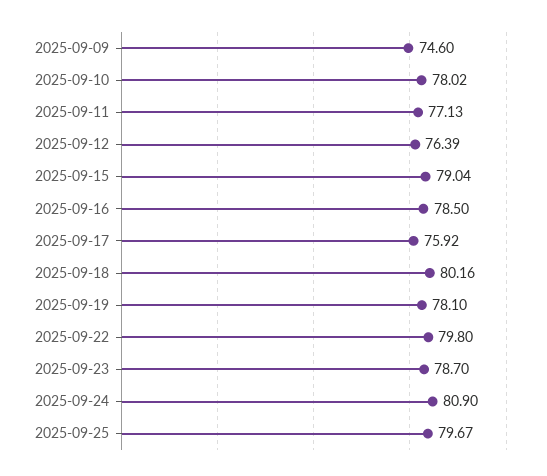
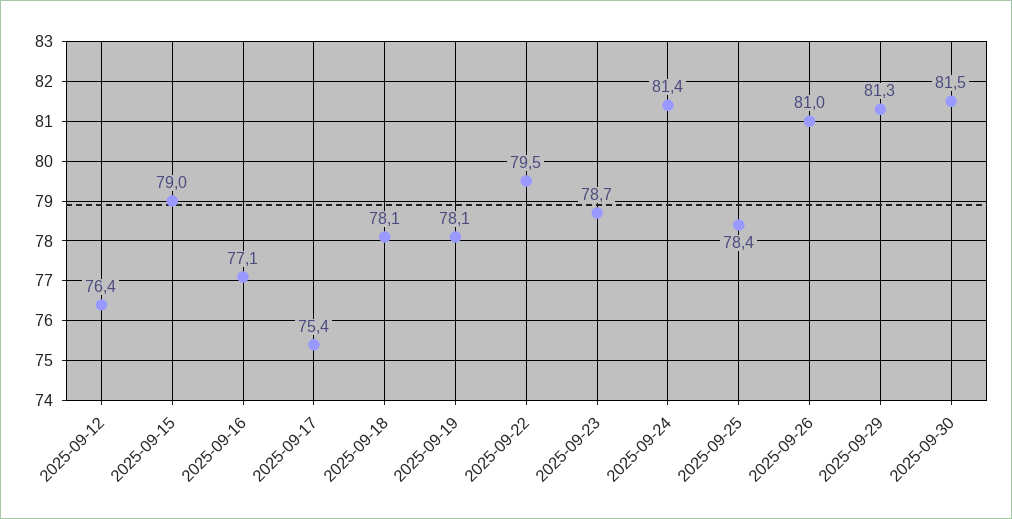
2025-09-09: 74.6 -> none
2025-09-10: 78.02 -> none
2025-09-11: 77.13 -> none
2025-09-16: 78.5 -> 77.1
2025-09-17: 75.92 -> 75.4
2025-09-18: 80.16 -> 78.1
2025-09-22: 79.8 -> 79.5
2025-09-24: 80.9 -> 81.4
2025-09-25: 79.67 -> 78.4
2025-09-26: none -> 81
2025-09-29: none -> 81.3
2025-09-30: none -> 81.5

